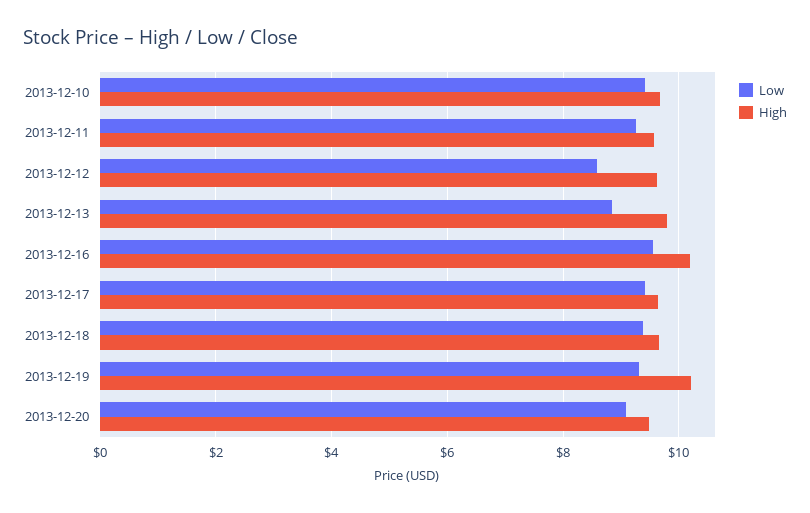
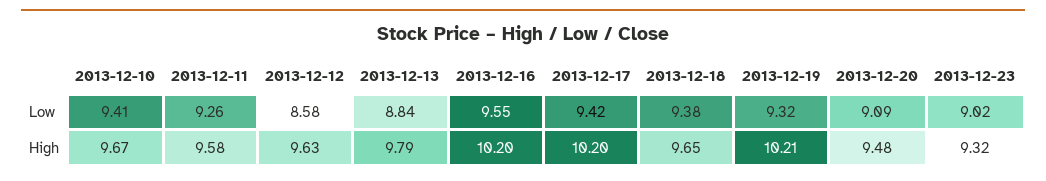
High, 2013-12-17: 9.6 -> 10.2
Low, 2013-12-23: none -> 9.02
High, 2013-12-23: none -> 9.32

